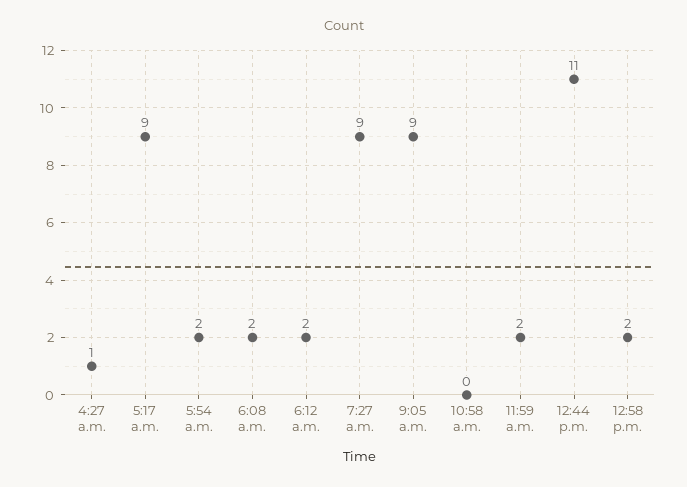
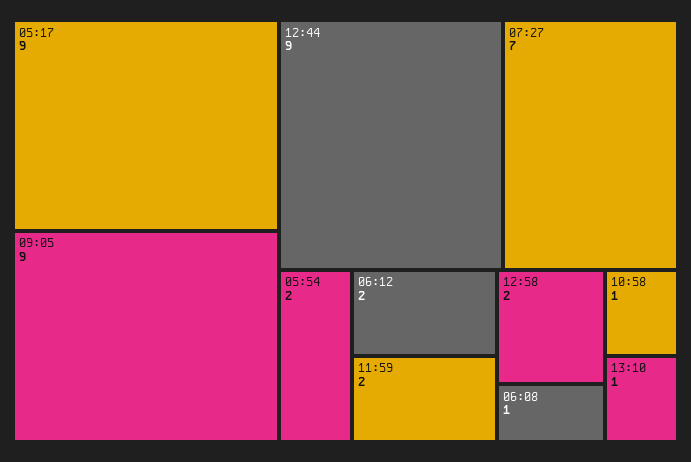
4:27 a.m.: 1 -> none
6:08 a.m.: 2 -> 1
7:27 a.m.: 9 -> 7
10:58 a.m.: 0 -> 1
12:44 p.m.: 11 -> 9
13:10: none -> 1

